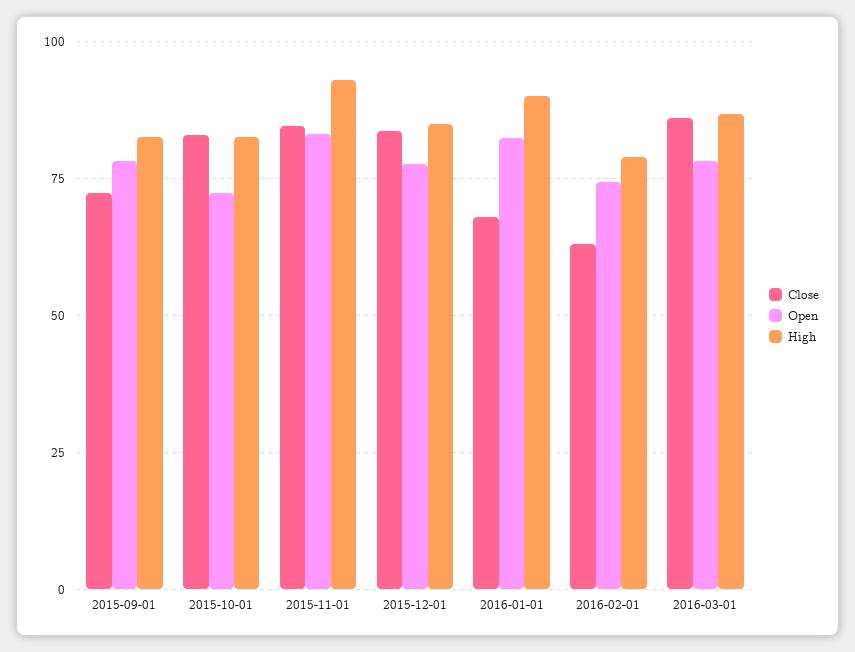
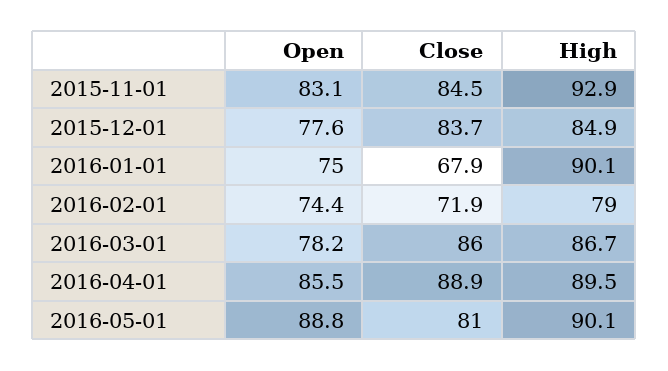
Close, 2015-09-01: 72.5 -> none
Open, 2015-09-01: 77.5 -> none
High, 2015-09-01: 82.5 -> none
Close, 2015-10-01: 82.5 -> none
Open, 2015-10-01: 72.5 -> none
High, 2015-10-01: 82.5 -> none
Open, 2016-01-01: 82.5 -> 75
Close, 2016-02-01: 62.5 -> 71.9
Open, 2016-04-01: none -> 85.5
Close, 2016-04-01: none -> 88.9
High, 2016-04-01: none -> 89.5
Open, 2016-05-01: none -> 88.8
Close, 2016-05-01: none -> 81
High, 2016-05-01: none -> 90.1

